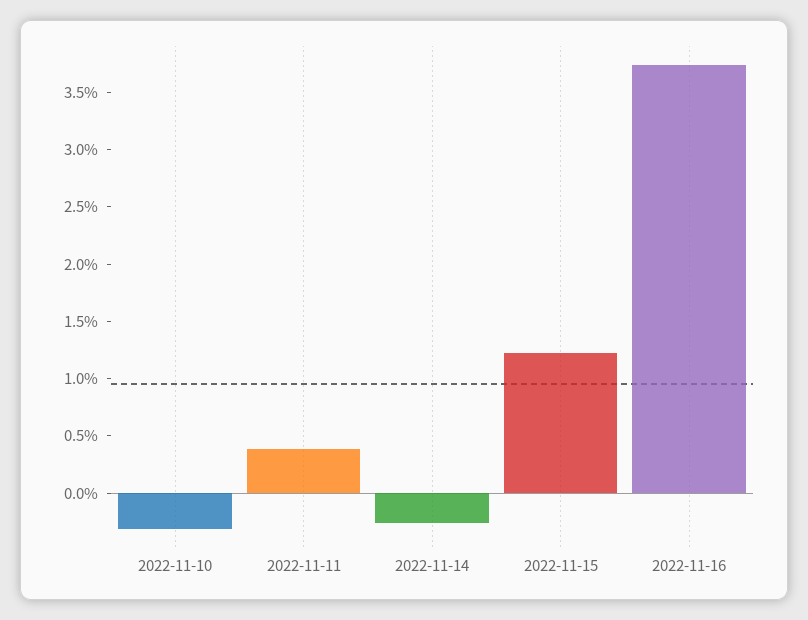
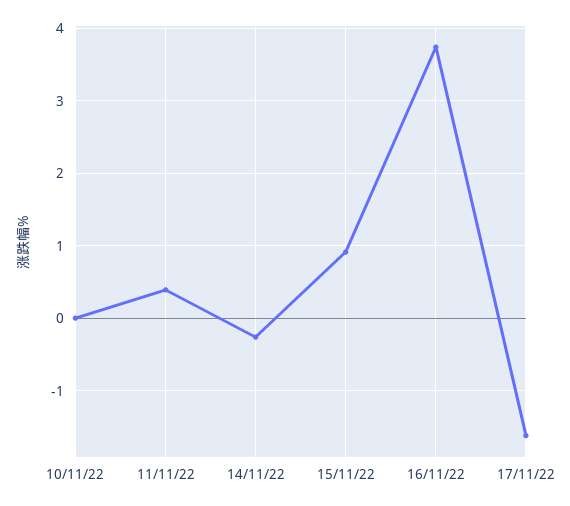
2022-11-10: -0.3 -> 0
2022-11-15: 1.2 -> 0.9
17/11/22: none -> -1.6

